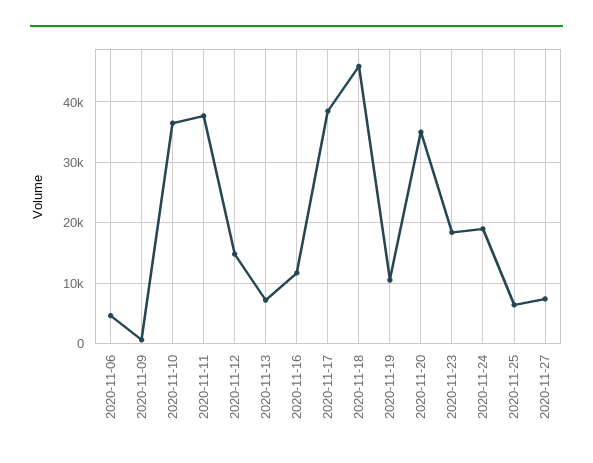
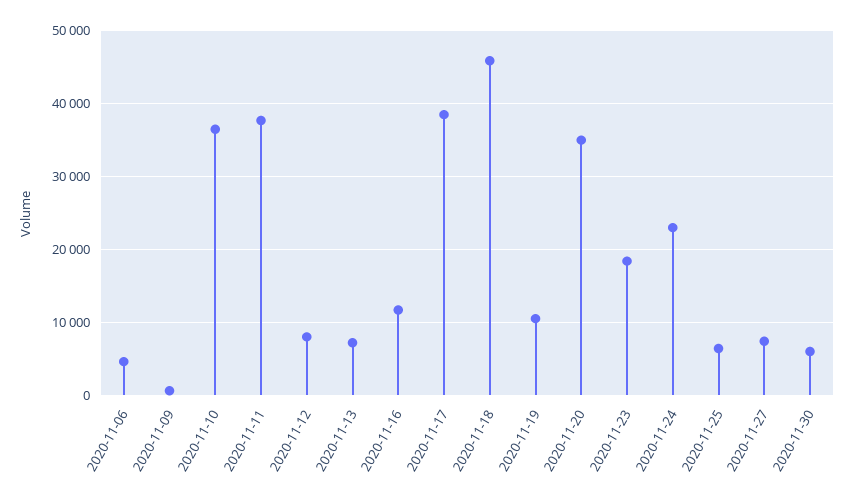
2020-11-12: 15000 -> 8000
2020-11-24: 19000 -> 23000
2020-11-30: none -> 6000

